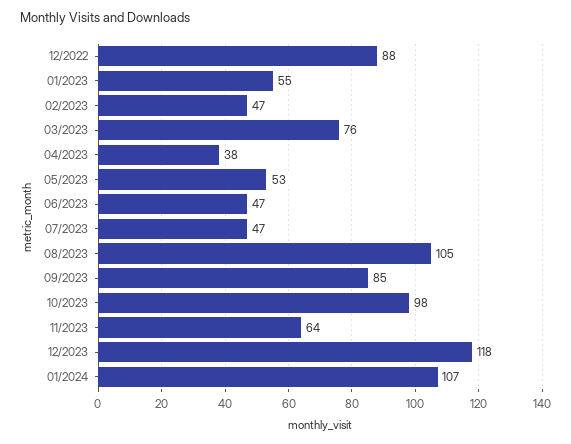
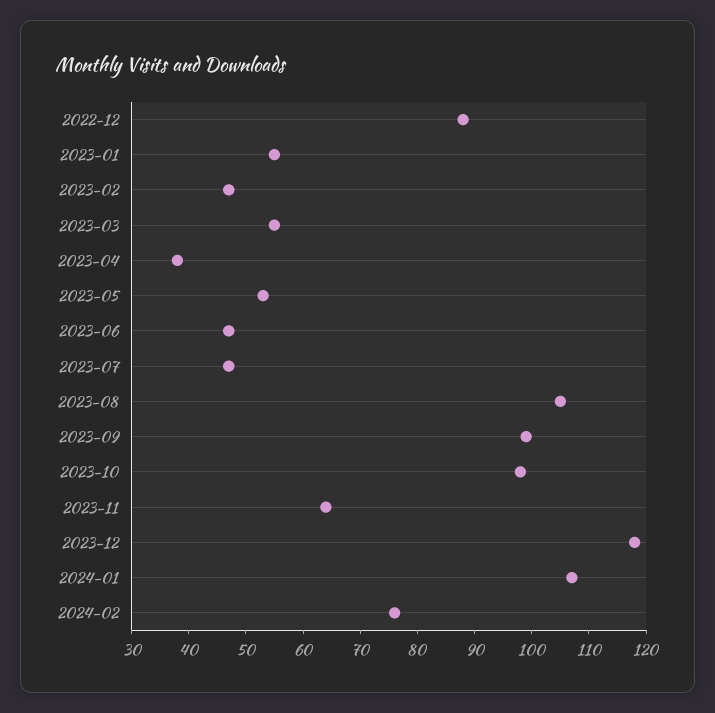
03/2023: 76 -> 55
09/2023: 85 -> 100
2024-02: none -> 75

